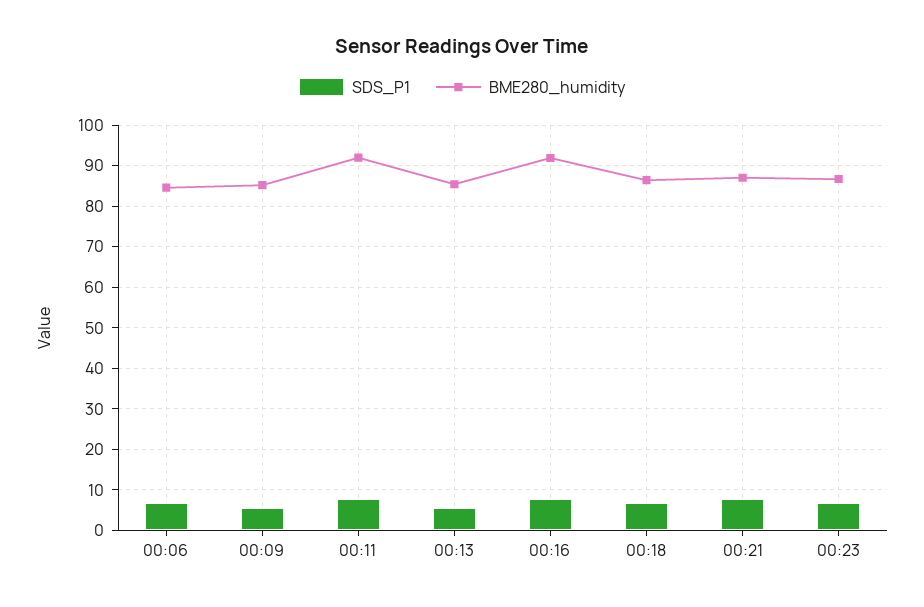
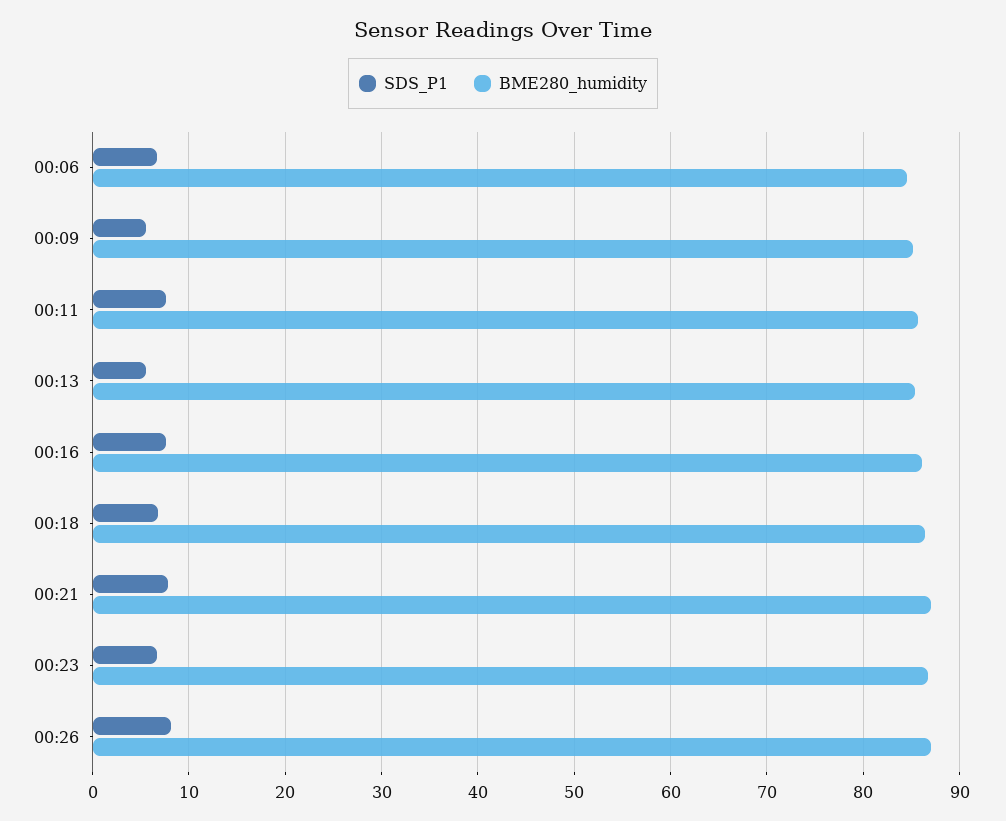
BME280_humidity, 00:11: 92 -> 86
BME280_humidity, 00:16: 92 -> 86
SDS_P1, 00:26: none -> 8
BME280_humidity, 00:26: none -> 87

